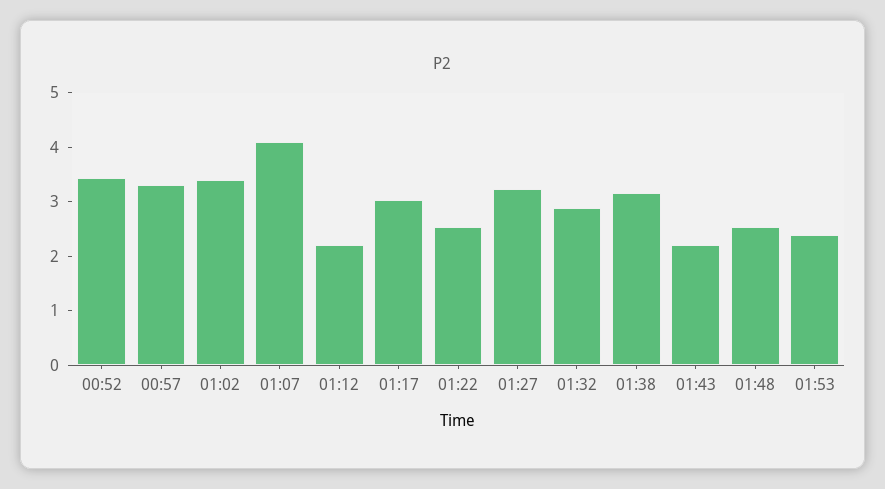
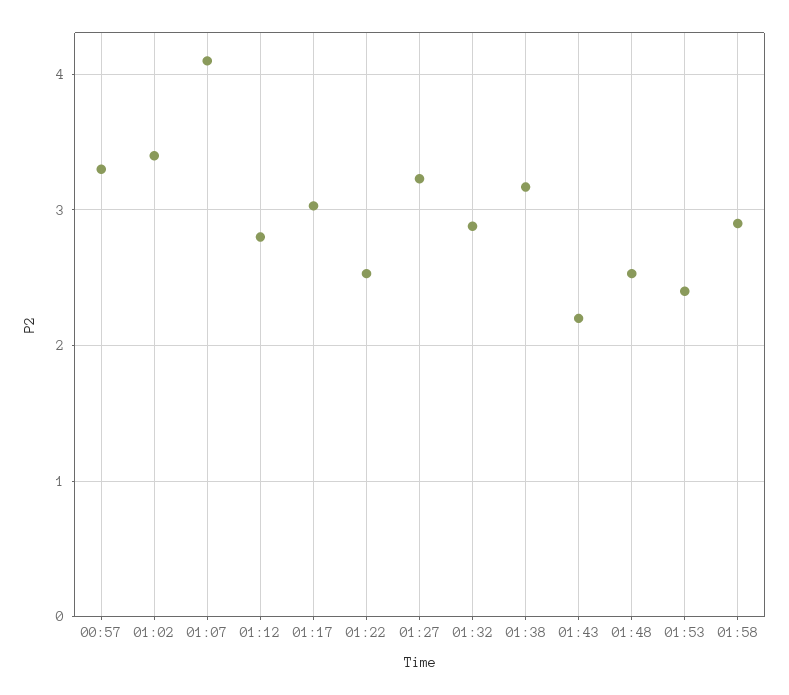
00:52: 3.4 -> none
01:12: 2.2 -> 2.8
01:58: none -> 2.9

